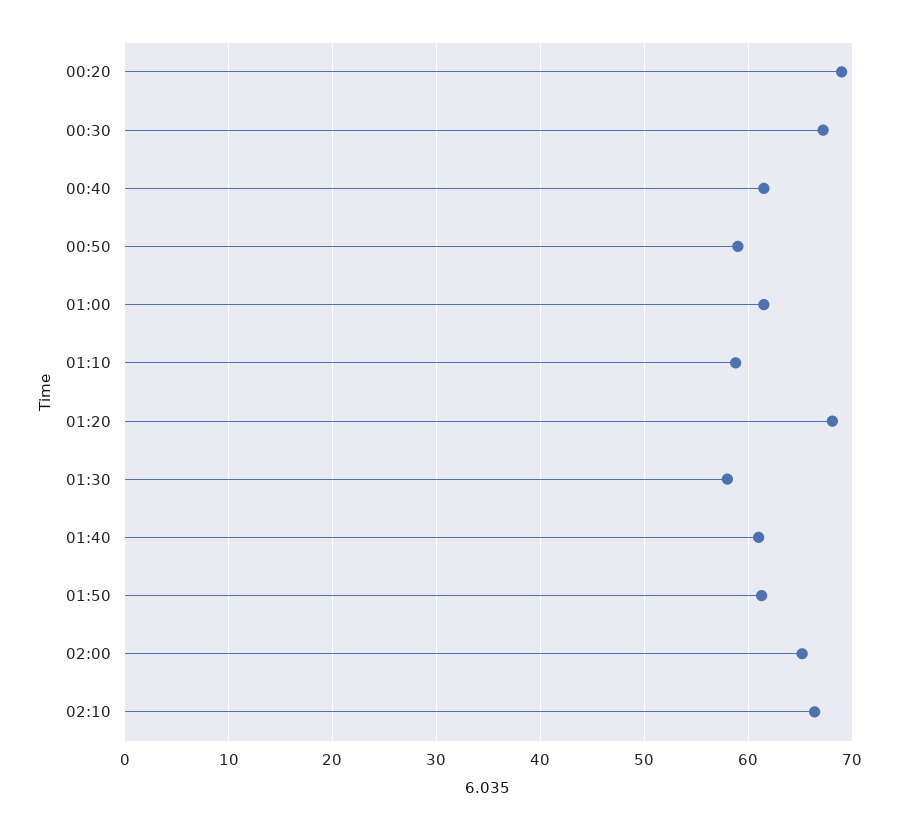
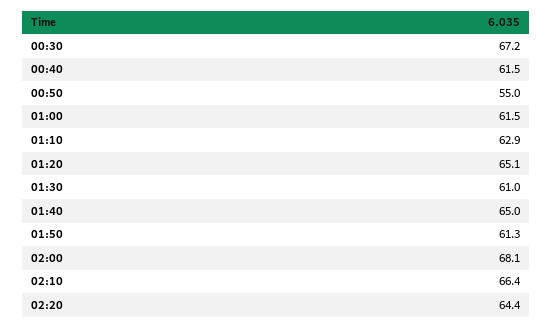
00:20: 69 -> none
00:50: 59 -> 55
01:10: 59 -> 62.9
01:20: 68 -> 65.1
01:30: 58 -> 61
01:40: 61 -> 65
02:00: 65 -> 68.1
02:20: none -> 64.4

